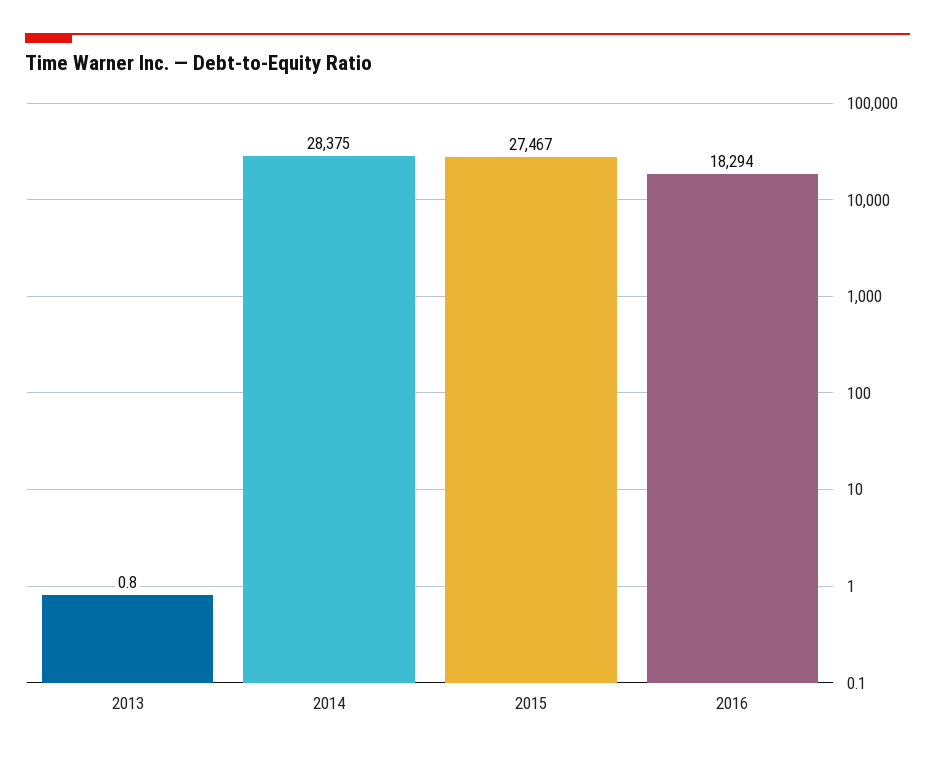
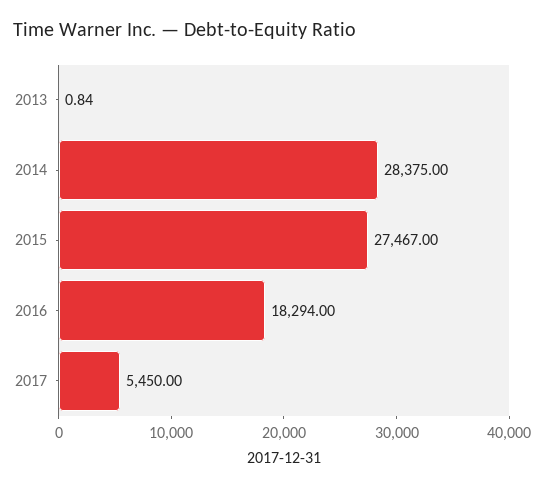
2017: none -> 5450

